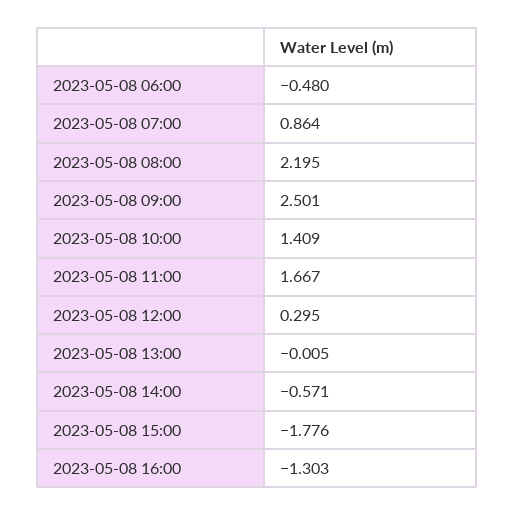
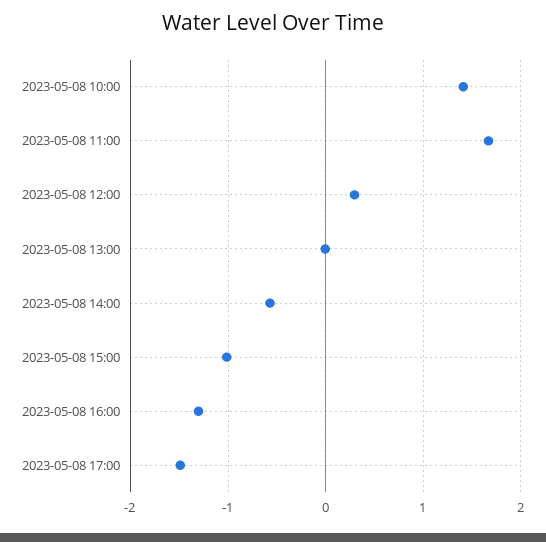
2023-05-08 06:00: -0.48 -> none
2023-05-08 07:00: 0.864 -> none
2023-05-08 08:00: 2.195 -> none
2023-05-08 09:00: 2.501 -> none
2023-05-08 15:00: -1.776 -> -1
2023-05-08 17:00: none -> -1.5

